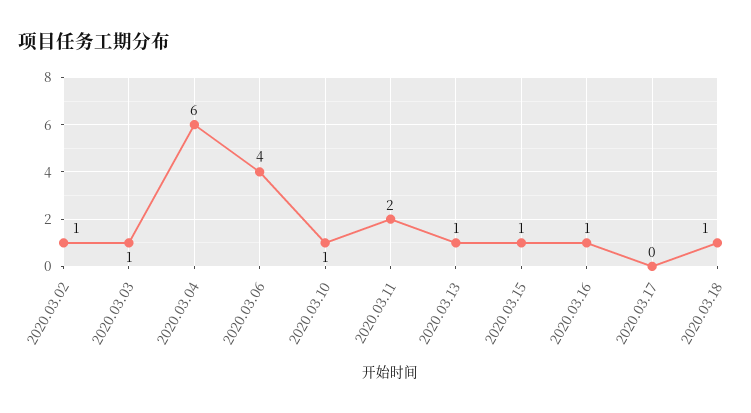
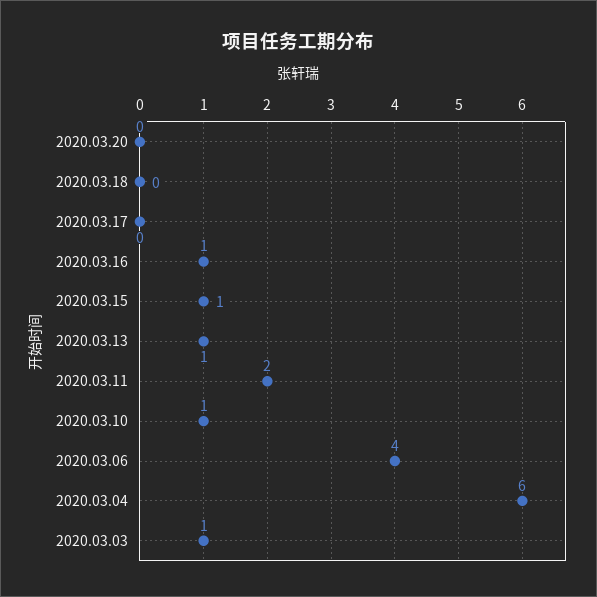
2020.03.02: 1 -> none
2020.03.18: 1 -> 0
2020.03.20: none -> 0

